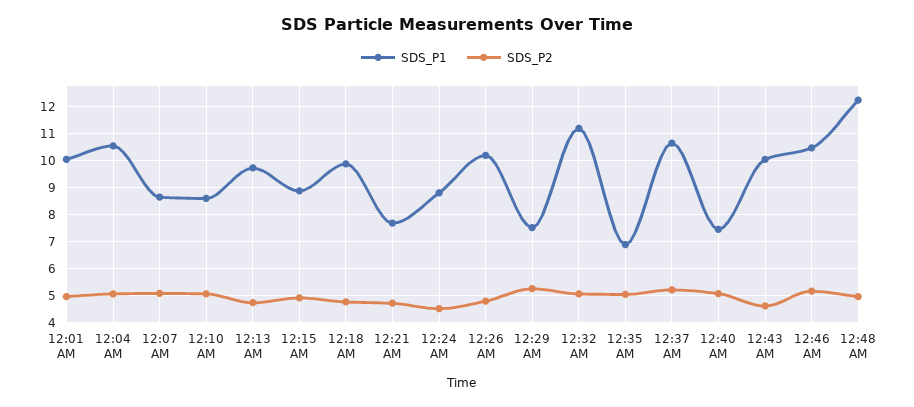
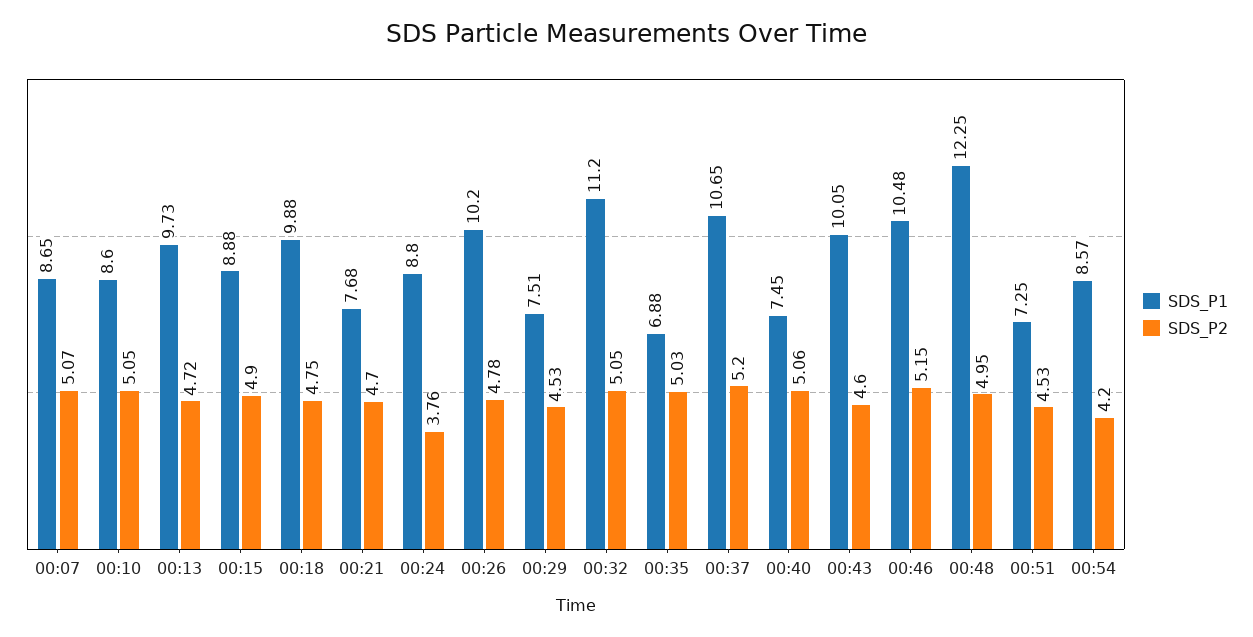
SDS_P1, 12:01 AM: 10 -> none
SDS_P2, 12:01 AM: 5 -> none
SDS_P1, 12:04 AM: 10.5 -> none
SDS_P2, 12:04 AM: 5 -> none
SDS_P2, 12:24 AM: 4.5 -> 3.76
SDS_P2, 12:29 AM: 5.25 -> 4.53
SDS_P1, 00:51: none -> 7.25
SDS_P2, 00:51: none -> 4.53
SDS_P1, 00:54: none -> 8.57
SDS_P2, 00:54: none -> 4.2

